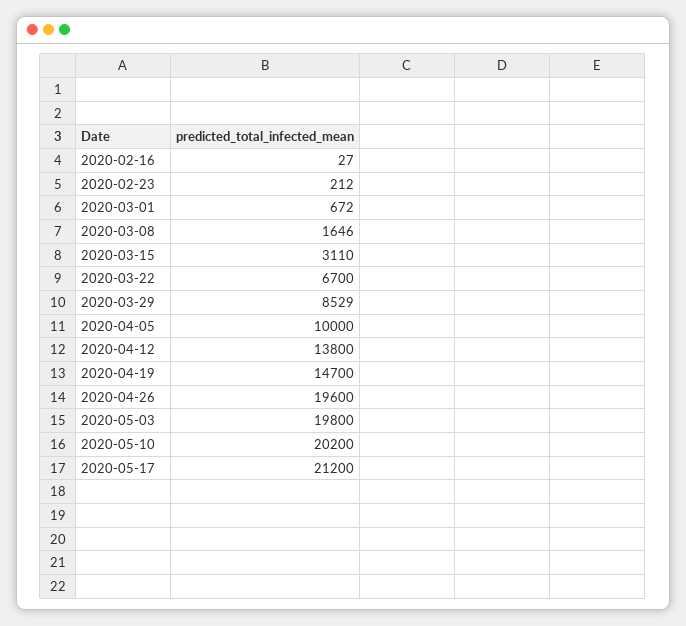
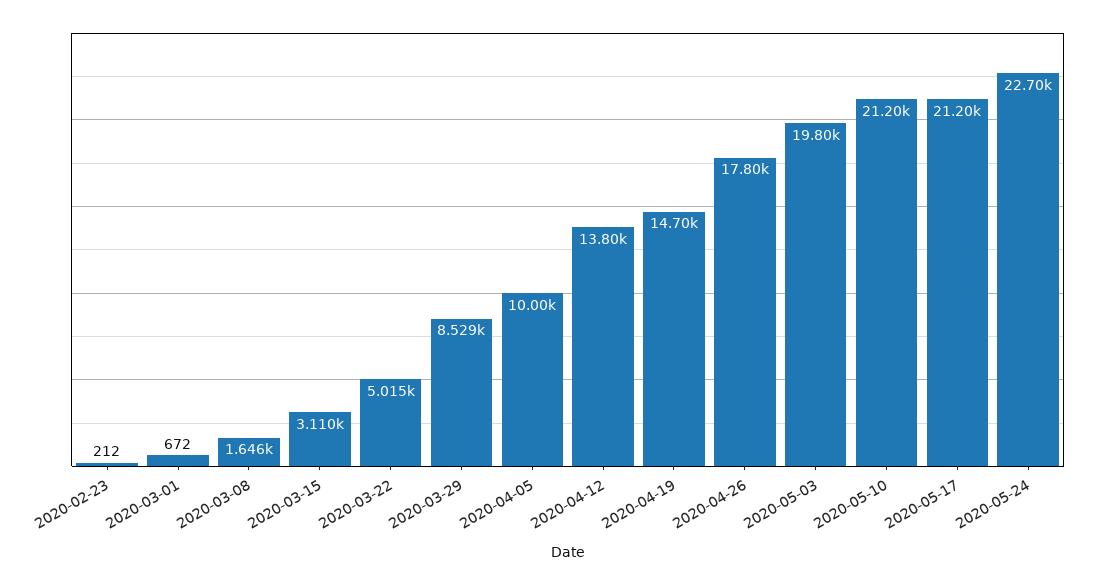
2020-02-16: 27 -> none
2020-03-22: 6700 -> 5015
2020-04-26: 19600 -> 17800
2020-05-10: 20200 -> 21200
2020-05-24: none -> 22700

